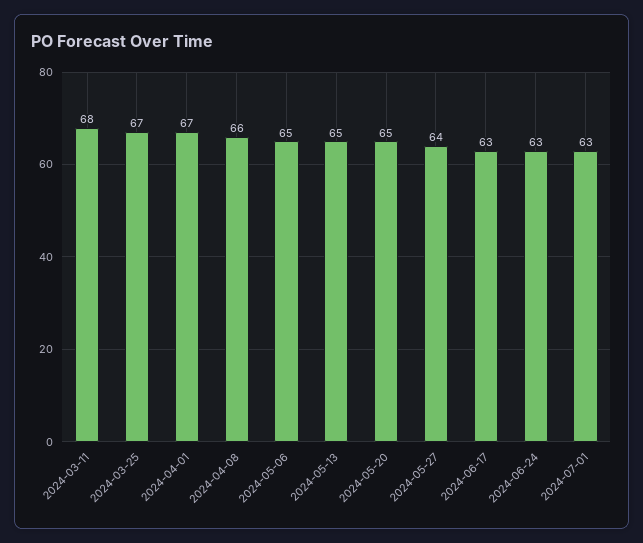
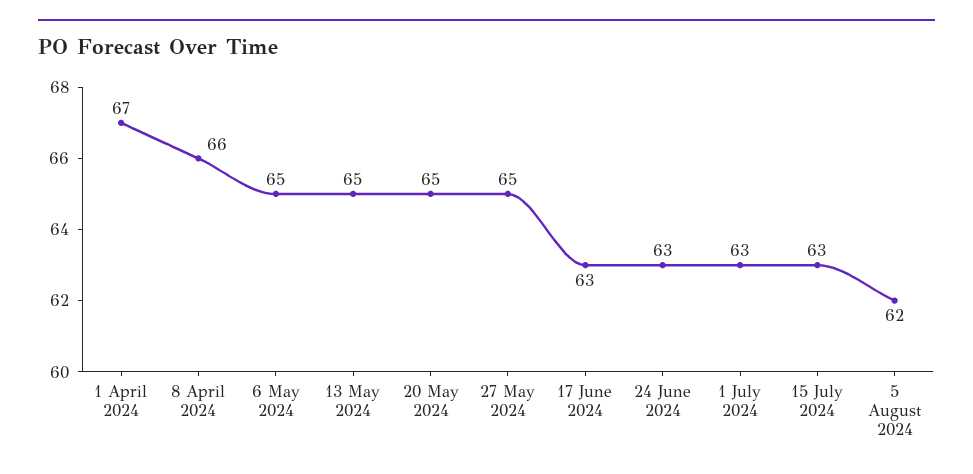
2024-03-11: 68 -> none
2024-03-25: 67 -> none
2024-05-27: 64 -> 65
15 July 2024: none -> 63
5 August 2024: none -> 62

